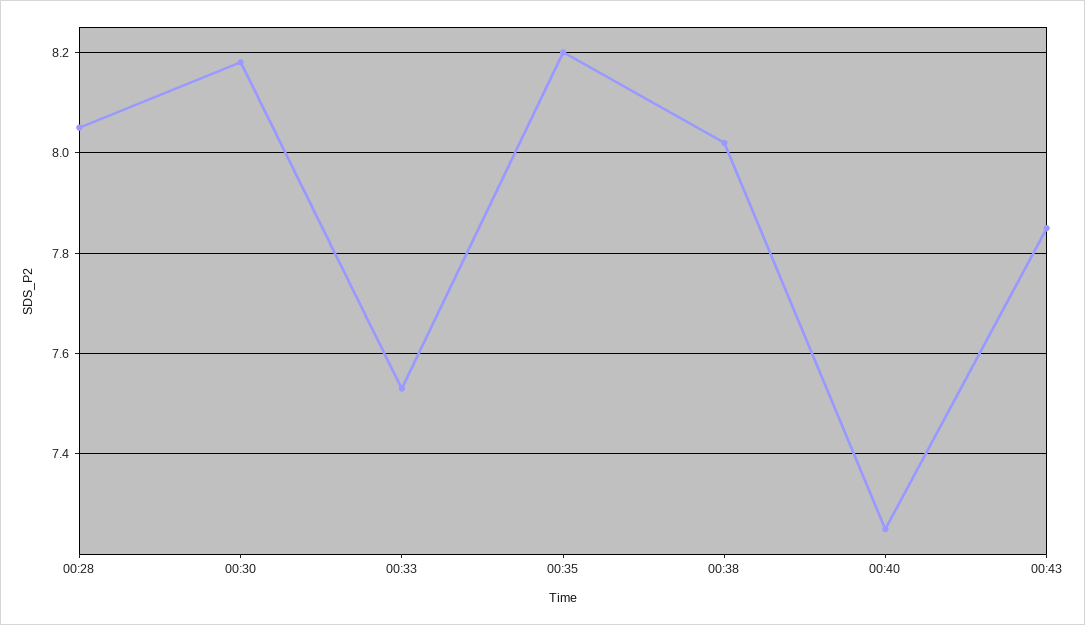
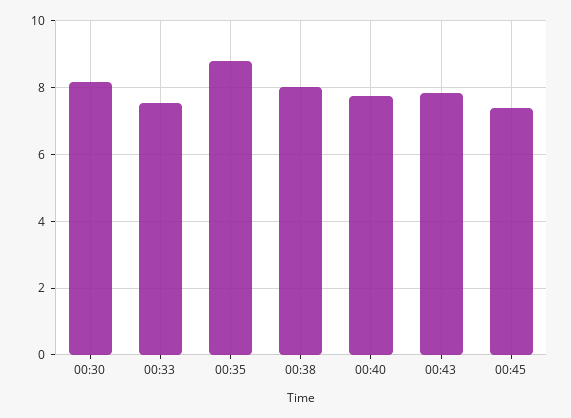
00:28: 8.05 -> none
00:35: 8.2 -> 8.8
00:40: 7.25 -> 7.8
00:45: none -> 7.4

